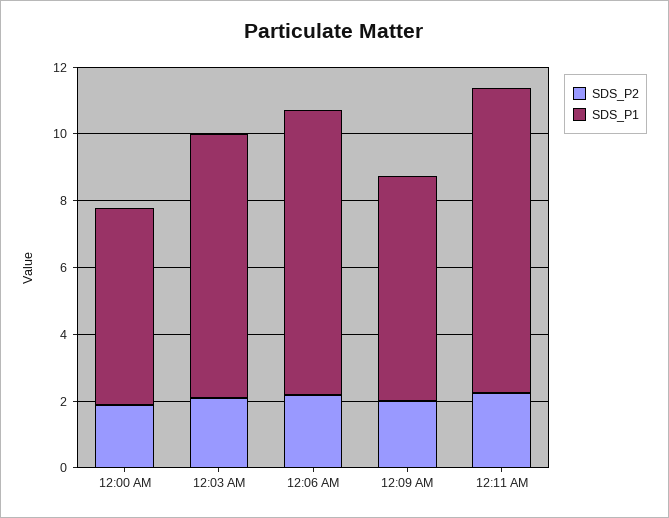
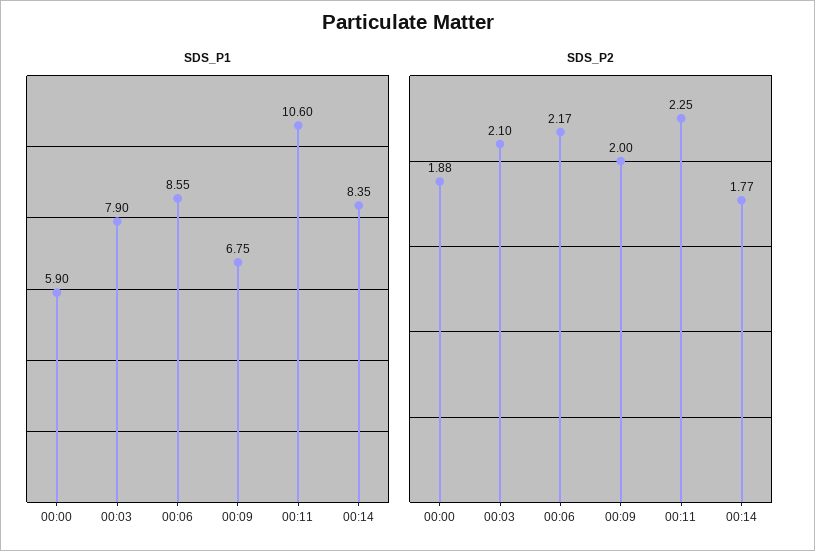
SDS_P1, 12:11 AM: 9 -> 10.6
SDS_P1, 00:14: none -> 8.35
SDS_P2, 00:14: none -> 1.77

